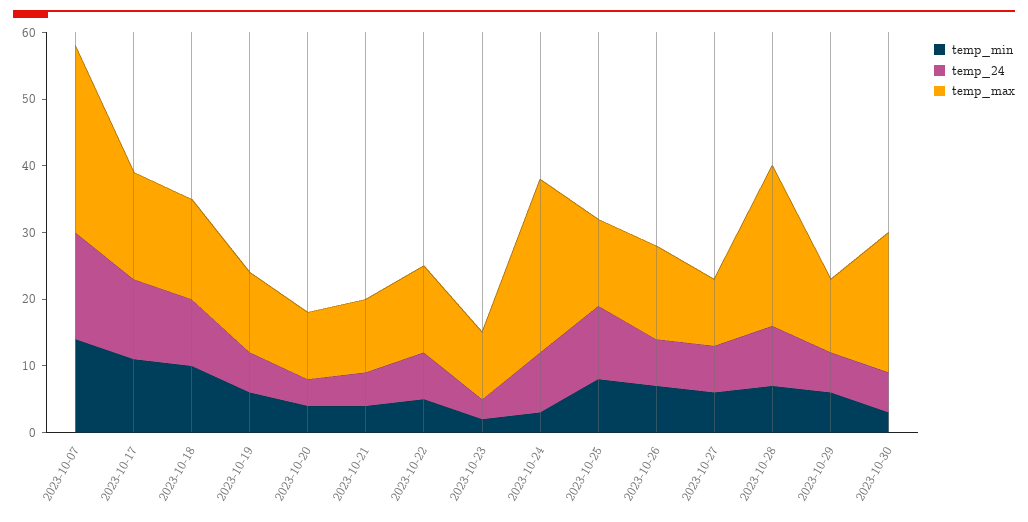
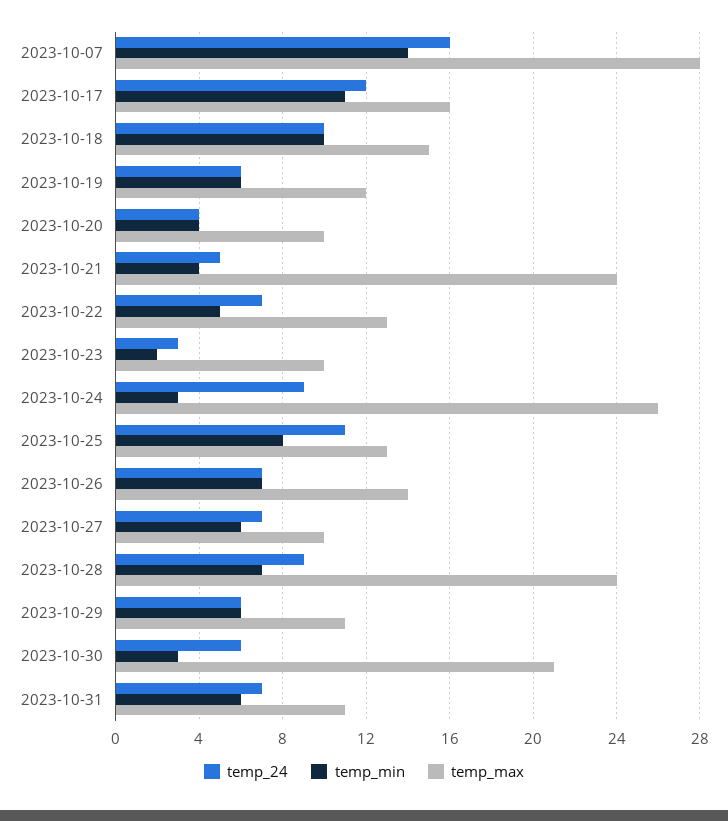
temp_max, 2023-10-21: 10 -> 24
temp_24, 2023-10-31: none -> 7
temp_min, 2023-10-31: none -> 6
temp_max, 2023-10-31: none -> 11

